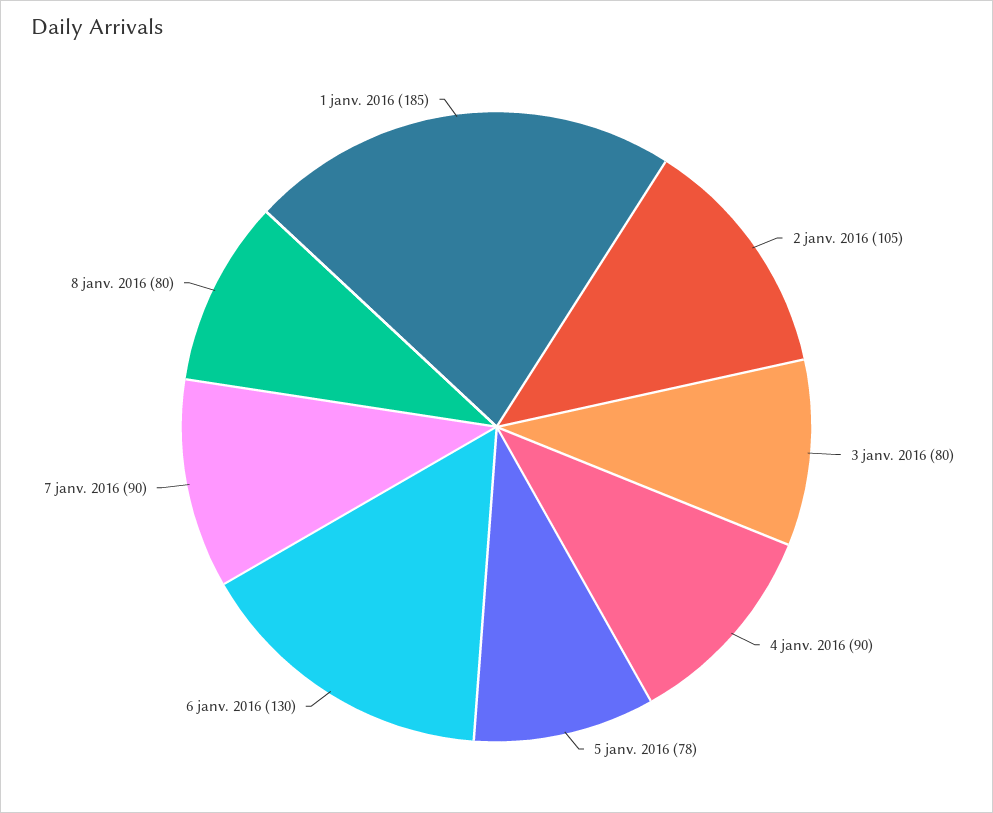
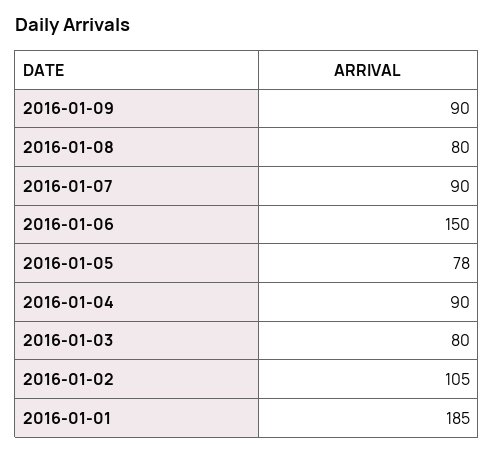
6 janv. 2016: 130 -> 150
2016-01-09: none -> 90

